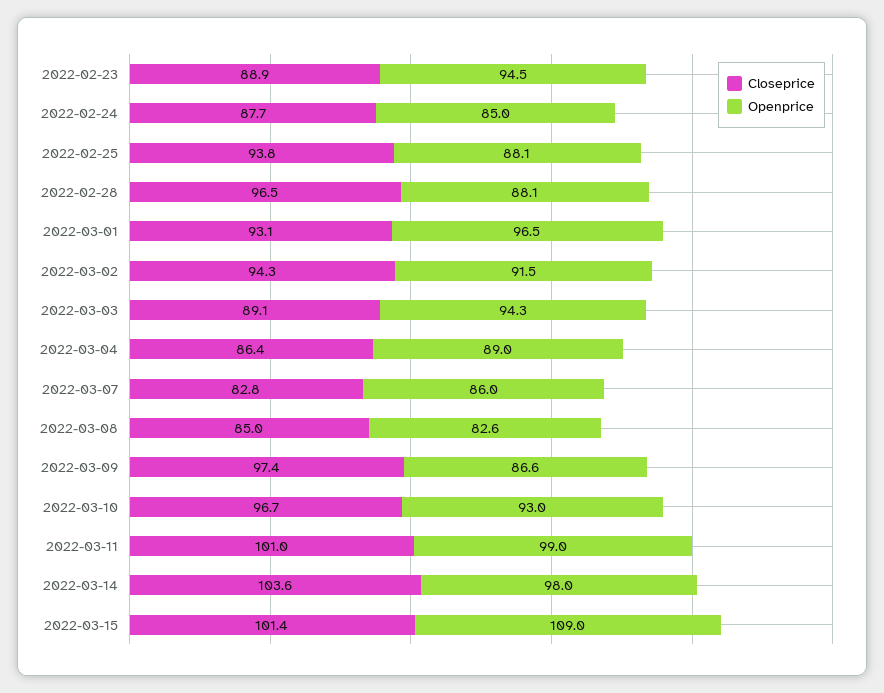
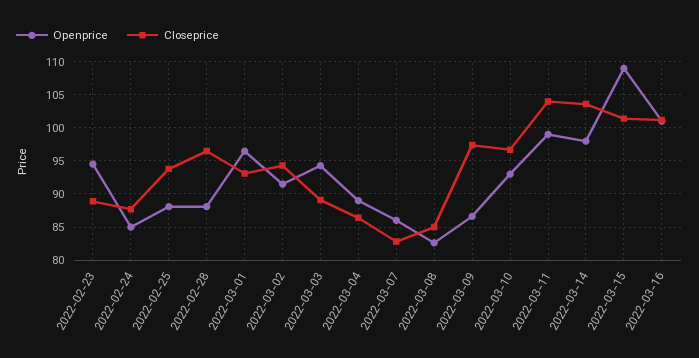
Closeprice, 2022-03-11: 101 -> 104
Openprice, 2022-03-16: none -> 101
Closeprice, 2022-03-16: none -> 101

